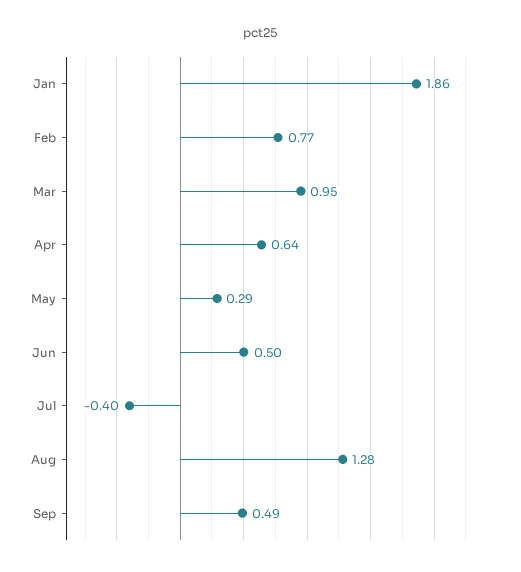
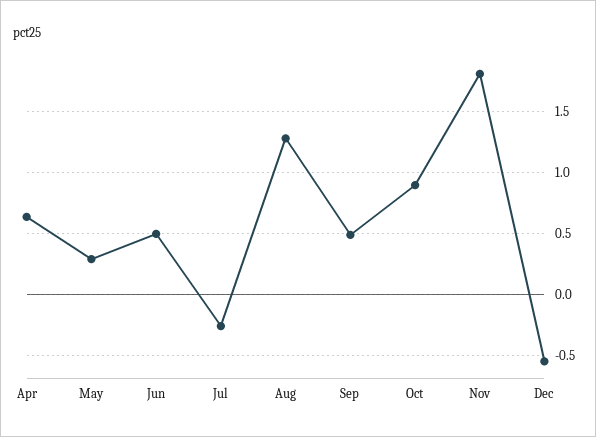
Jan: 1.86 -> none
Feb: 0.77 -> none
Mar: 0.95 -> none
Jul: -0.4 -> -0.25
Oct: none -> 0.9
Nov: none -> 1.8
Dec: none -> -0.55

